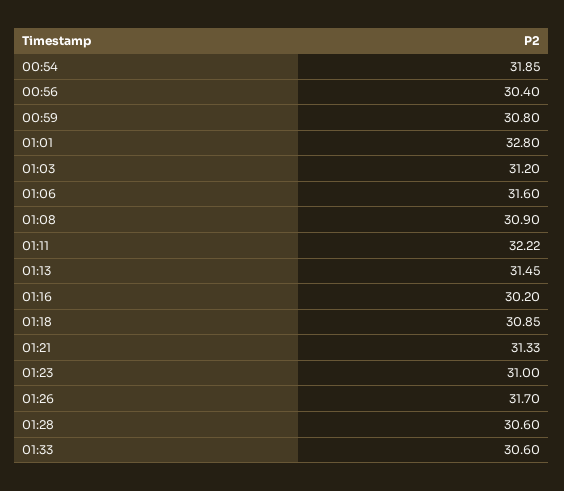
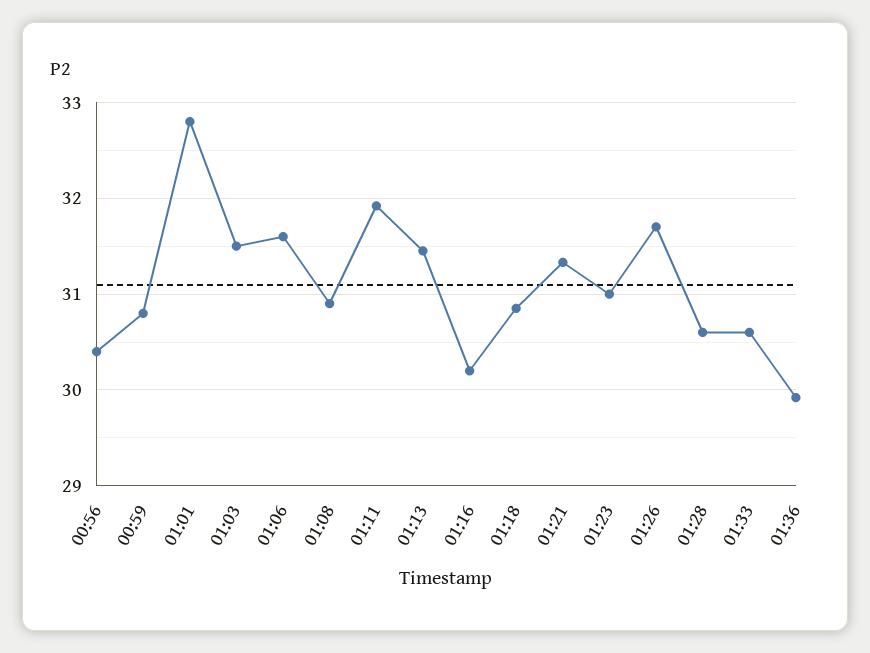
00:54: 31.85 -> none
01:03: 31.2 -> 31.5
01:11: 32.22 -> 31.9
01:36: none -> 29.9

